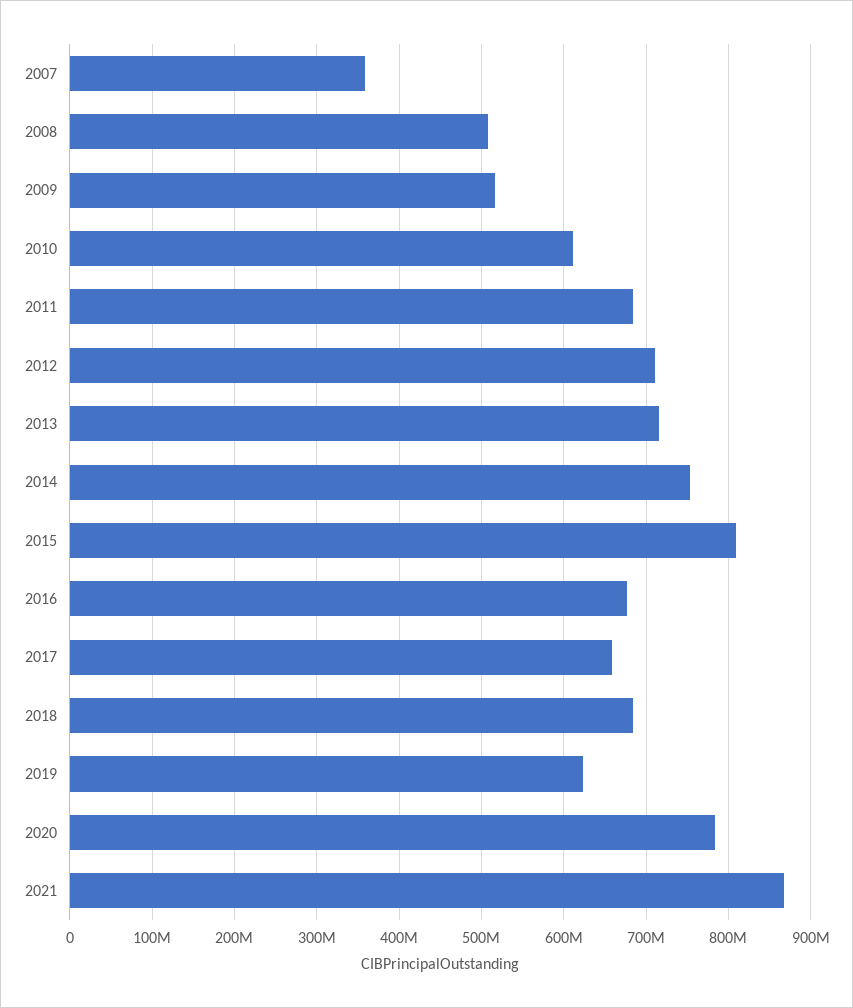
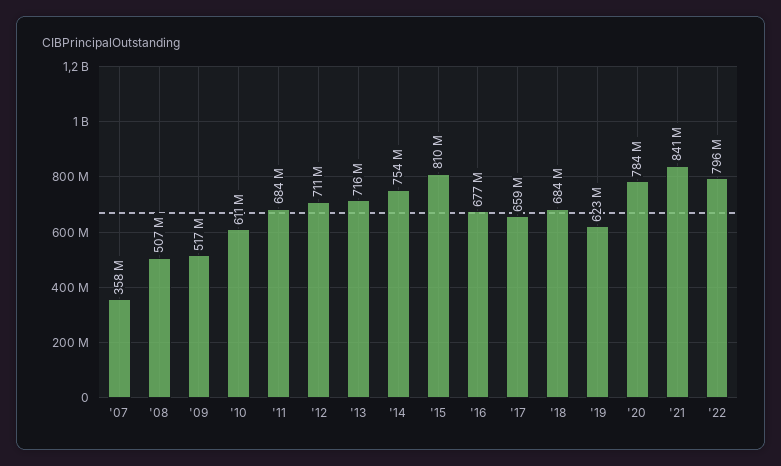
2021: 870000000 -> 841000000
'22: none -> 796000000

